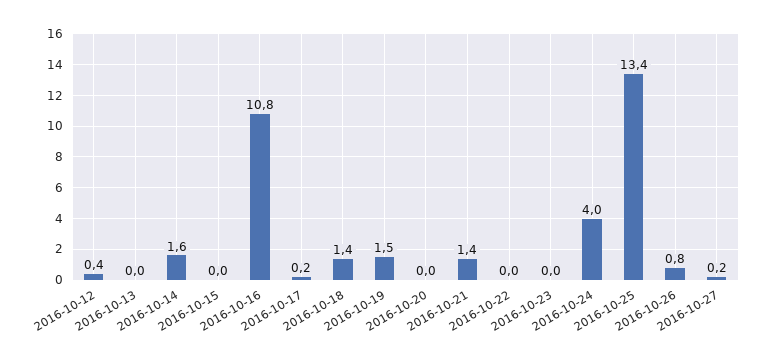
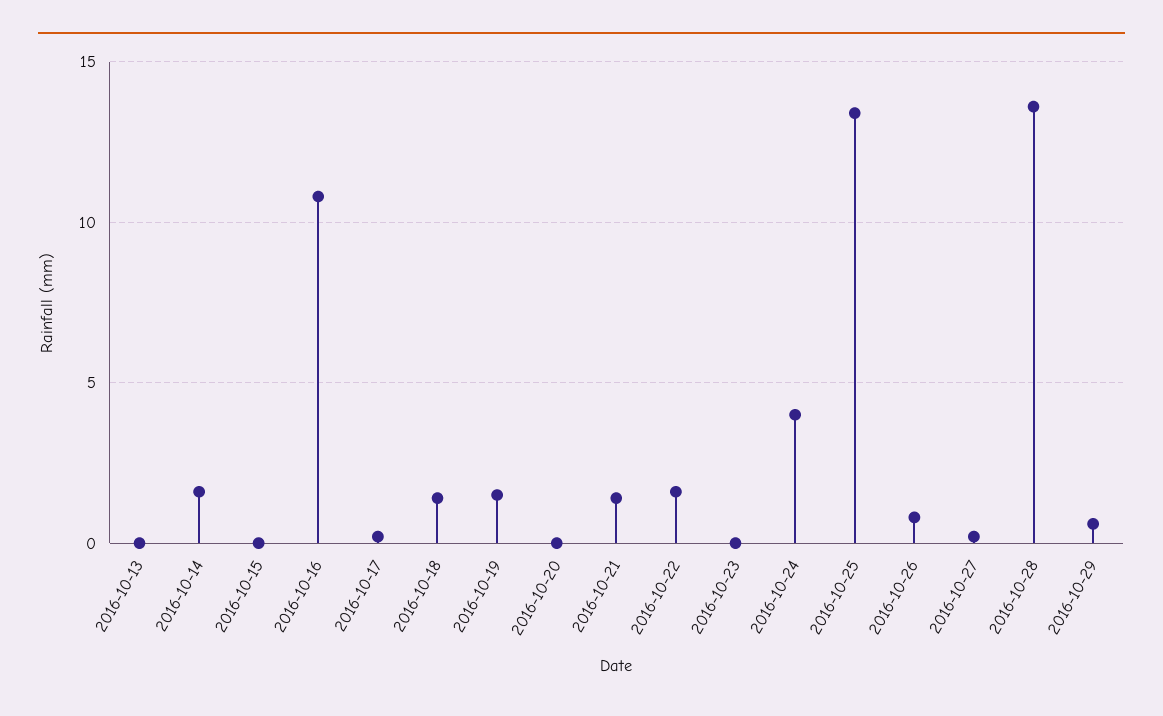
2016-10-12: 0.4 -> none
2016-10-22: 0 -> 1.5
2016-10-28: none -> 13.5
2016-10-29: none -> 0.5

